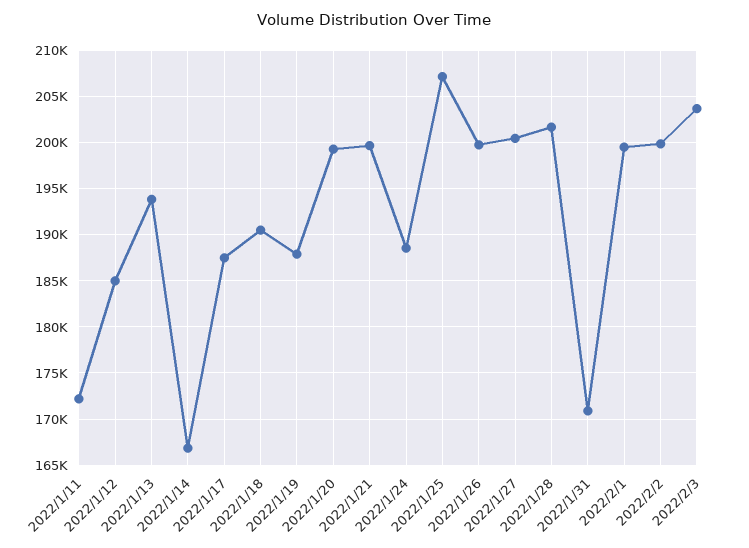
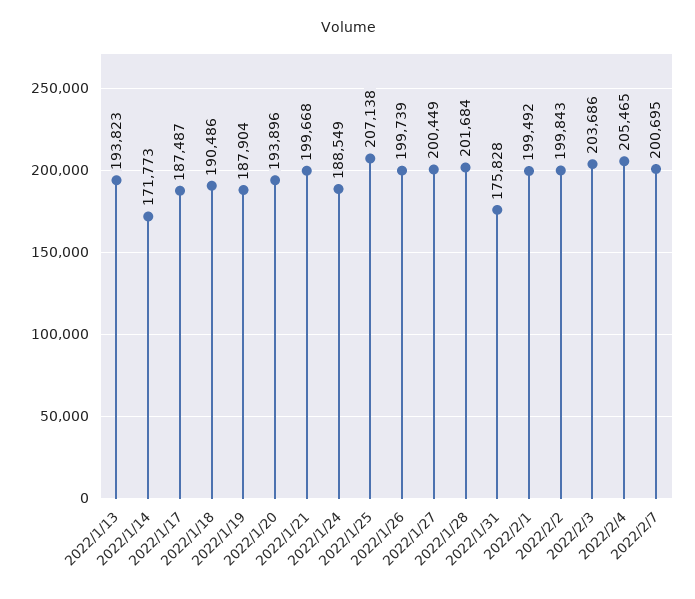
2022/1/11: 172000 -> none
2022/1/12: 185000 -> none
2022/1/14: 167000 -> 171773
2022/1/20: 199000 -> 193896
2022/1/31: 171000 -> 175828
2022/2/4: none -> 205465
2022/2/7: none -> 200695

